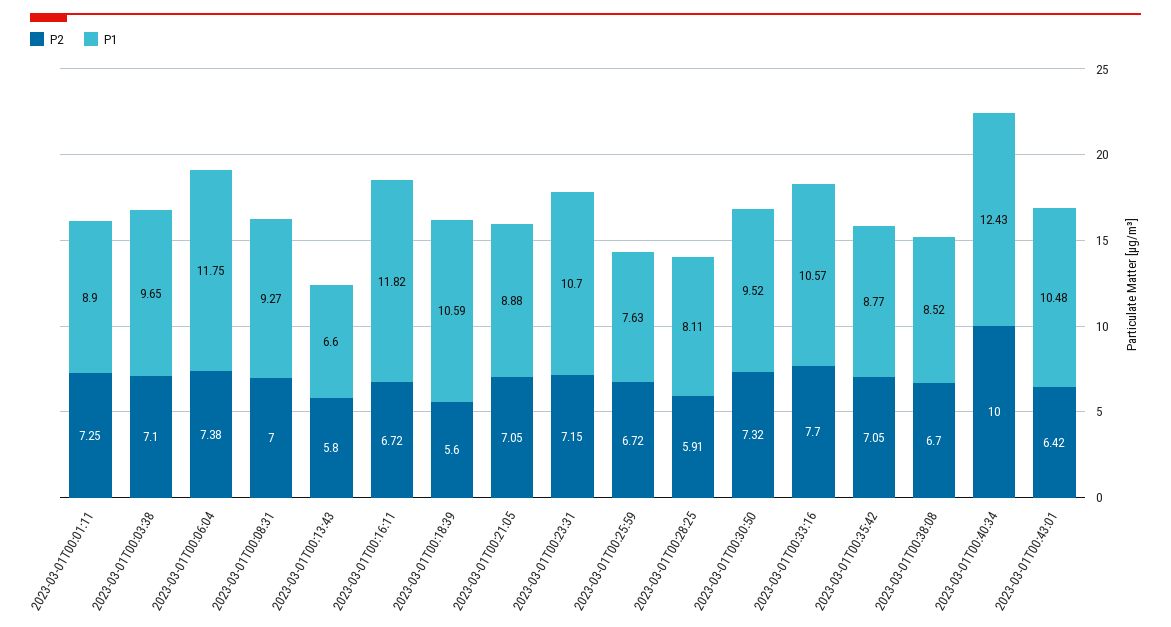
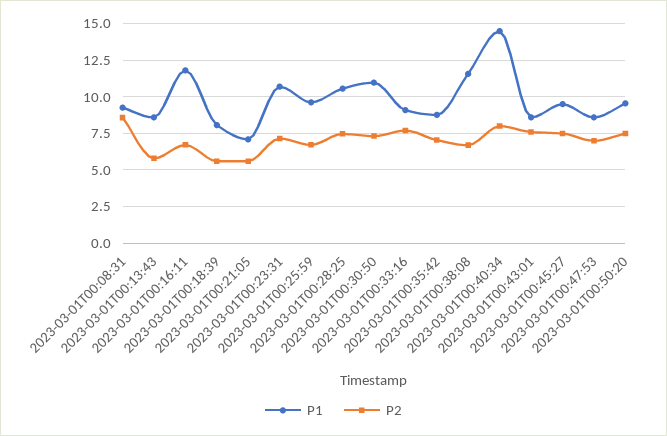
P2, 2023-03-01T00:01:11: 7.25 -> none
P1, 2023-03-01T00:01:11: 8.9 -> none
P2, 2023-03-01T00:03:38: 7.1 -> none
P1, 2023-03-01T00:03:38: 9.65 -> none
P2, 2023-03-01T00:06:04: 7.38 -> none
P1, 2023-03-01T00:06:04: 11.75 -> none
P2, 2023-03-01T00:08:31: 7 -> 8.5
P1, 2023-03-01T00:13:43: 6.6 -> 8.5
P1, 2023-03-01T00:18:39: 10.59 -> 8
P2, 2023-03-01T00:21:05: 7.05 -> 5.5
P1, 2023-03-01T00:21:05: 8.88 -> 7
P1, 2023-03-01T00:25:59: 7.63 -> 9.5
P2, 2023-03-01T00:28:25: 5.91 -> 7.5
P1, 2023-03-01T00:28:25: 8.11 -> 10.5
P1, 2023-03-01T00:30:50: 9.52 -> 11
P1, 2023-03-01T00:33:16: 10.57 -> 9
P1, 2023-03-01T00:38:08: 8.52 -> 11.5
P2, 2023-03-01T00:40:34: 10 -> 8
P1, 2023-03-01T00:40:34: 12.43 -> 14.5
P2, 2023-03-01T00:43:01: 6.42 -> 7.5
P1, 2023-03-01T00:43:01: 10.48 -> 8.5
P1, 2023-03-01T00:45:27: none -> 9.5
P2, 2023-03-01T00:45:27: none -> 7.5
P1, 2023-03-01T00:47:53: none -> 8.5
P2, 2023-03-01T00:47:53: none -> 7
P1, 2023-03-01T00:50:20: none -> 9.5
P2, 2023-03-01T00:50:20: none -> 7.5

